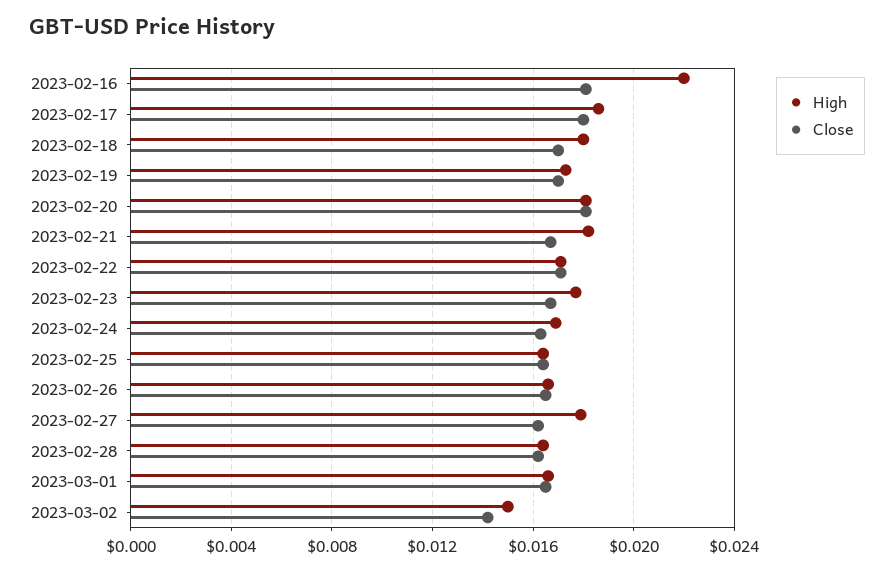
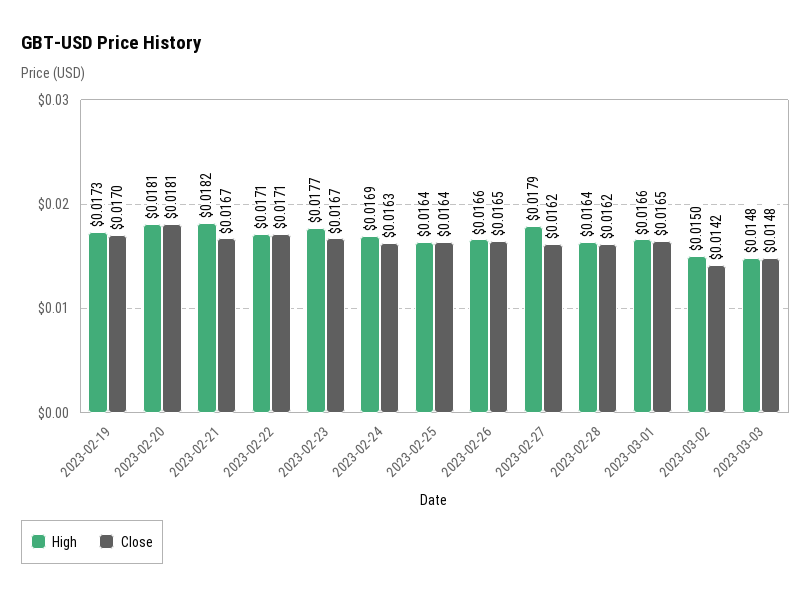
High, 2023-02-16: 0.022 -> none
Close, 2023-02-16: 0.018 -> none
High, 2023-02-17: 0.0185 -> none
Close, 2023-02-17: 0.018 -> none
High, 2023-02-18: 0.018 -> none
Close, 2023-02-18: 0.017 -> none
High, 2023-03-03: none -> 0.0148
Close, 2023-03-03: none -> 0.0148

